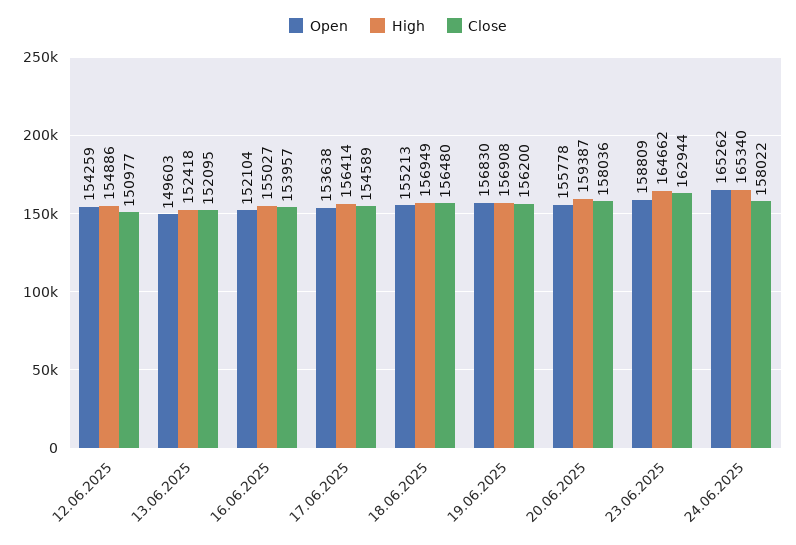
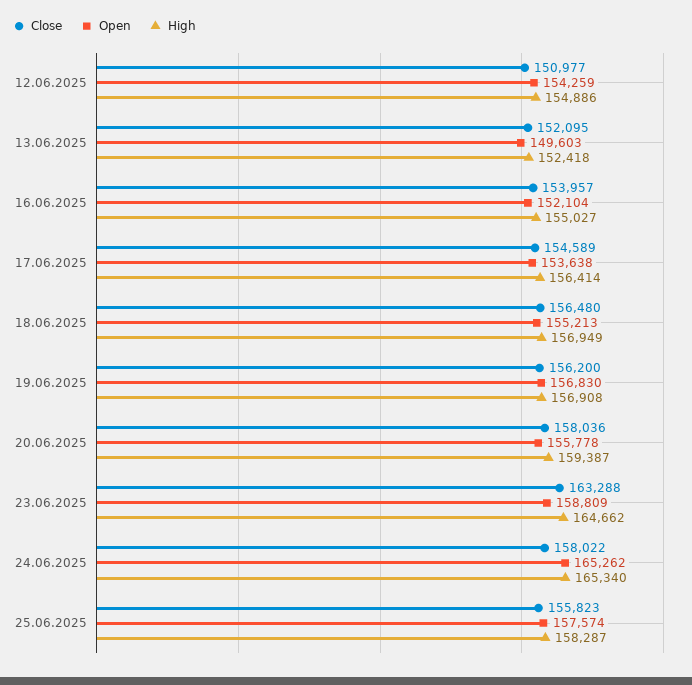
Close, 23.06.2025: 162944 -> 163288
Close, 25.06.2025: none -> 155823
Open, 25.06.2025: none -> 157574
High, 25.06.2025: none -> 158287

